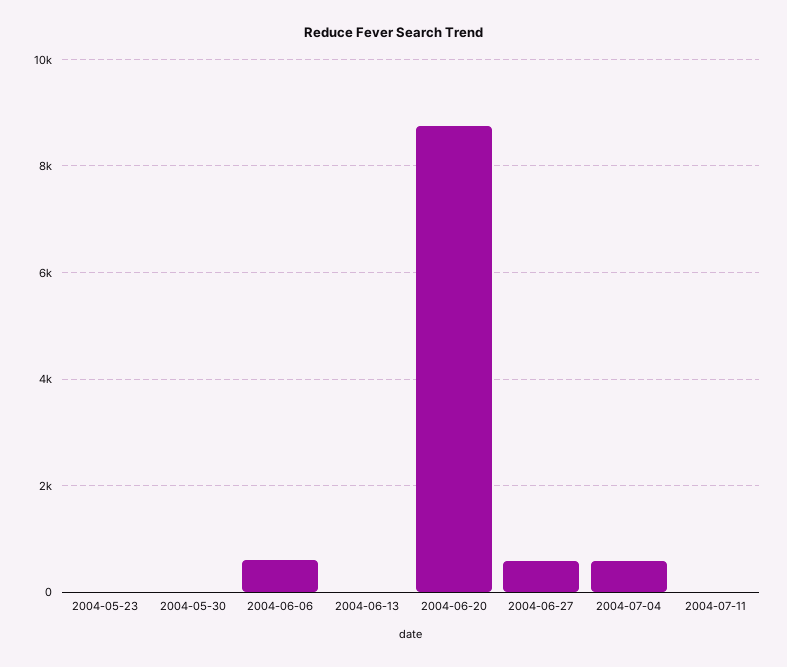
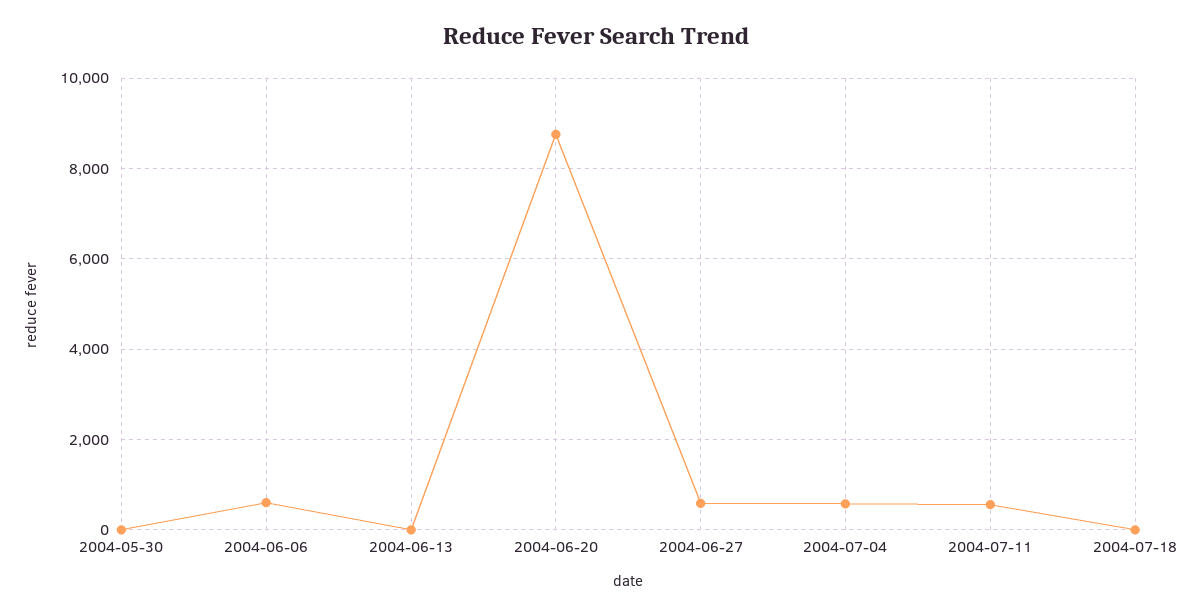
2004-05-23: 0 -> none
2004-07-11: 0 -> 600
2004-07-18: none -> 0

